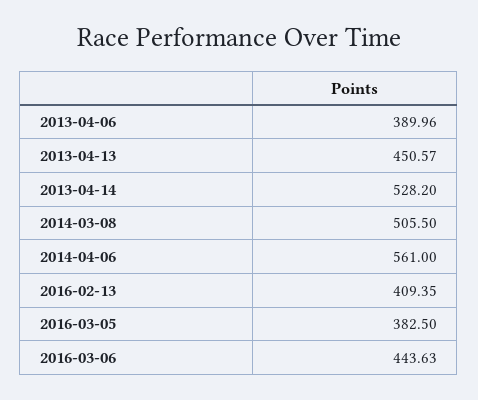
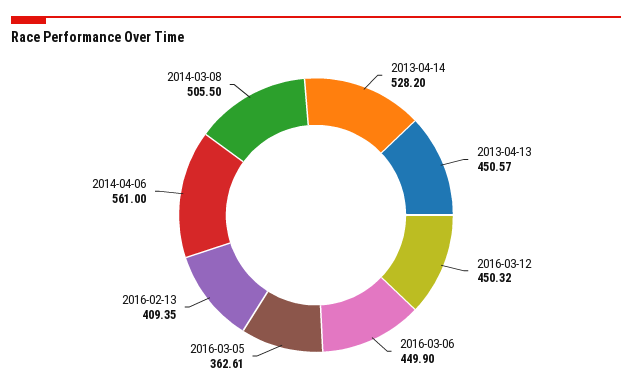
2013-04-06: 389.96 -> none
2016-03-05: 382.5 -> 362.61
2016-03-06: 443.63 -> 449.9
2016-03-12: none -> 450.32

